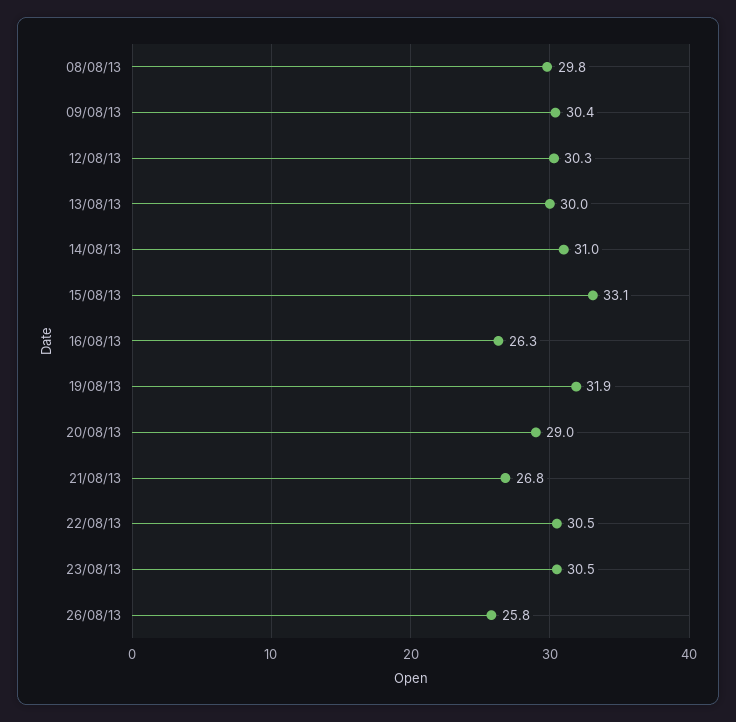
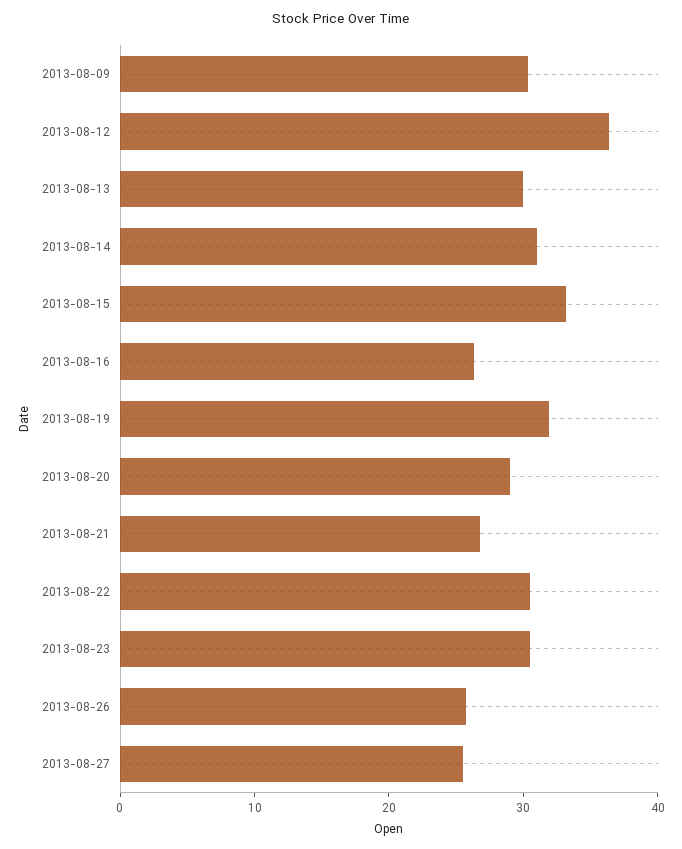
08/08/13: 29.8 -> none
12/08/13: 30.3 -> 36
2013-08-27: none -> 26

